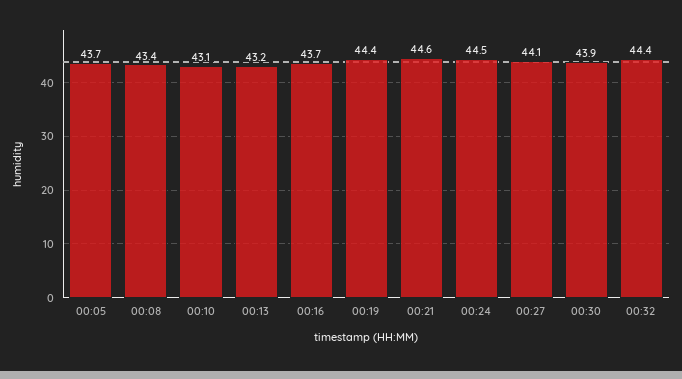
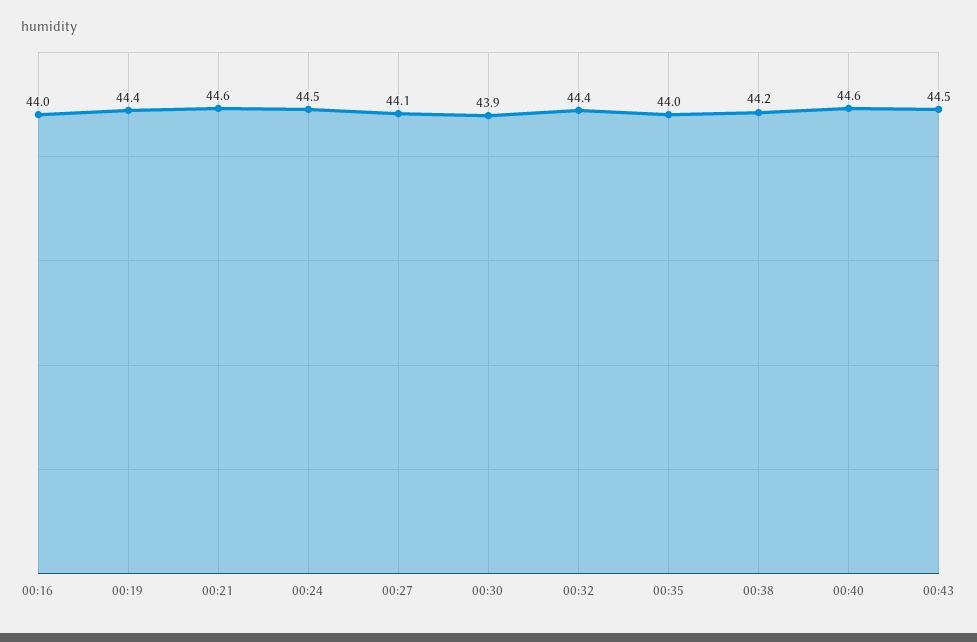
00:05: 43.7 -> none
00:08: 43.4 -> none
00:10: 43.1 -> none
00:13: 43.2 -> none
00:16: 43.7 -> 44
00:35: none -> 44
00:38: none -> 44.2
00:40: none -> 44.6
00:43: none -> 44.5

